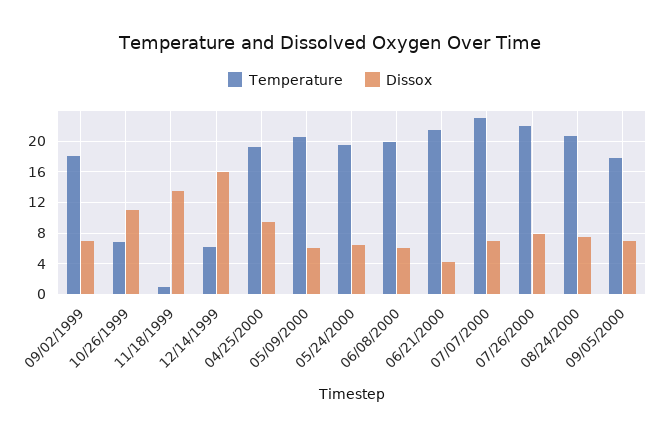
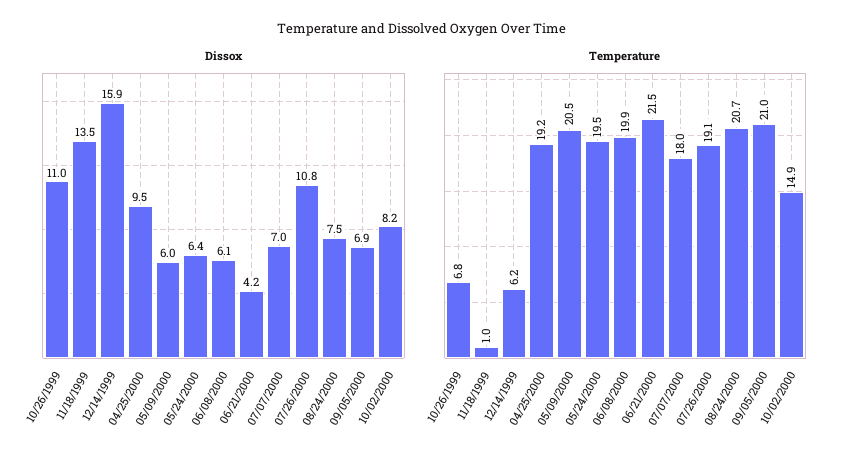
Temperature, 09/02/1999: 18 -> none
Dissox, 09/02/1999: 7 -> none
Temperature, 07/07/2000: 23 -> 18
Temperature, 07/26/2000: 22 -> 19.1
Dissox, 07/26/2000: 8 -> 10.8
Temperature, 09/05/2000: 18 -> 21
Dissox, 10/02/2000: none -> 8.2
Temperature, 10/02/2000: none -> 14.9

